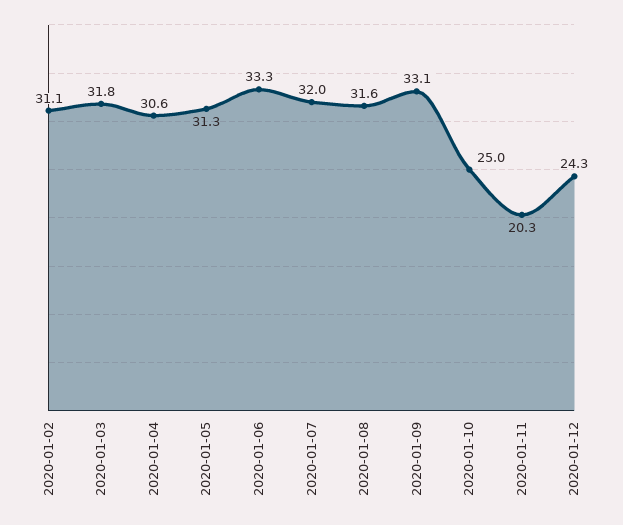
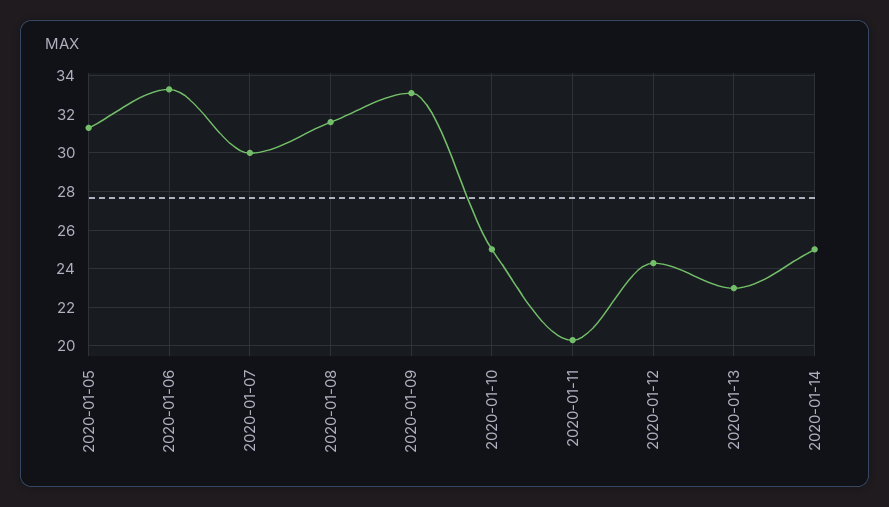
2020-01-02: 31.1 -> none
2020-01-03: 31.8 -> none
2020-01-04: 30.6 -> none
2020-01-07: 32 -> 30
2020-01-13: none -> 23
2020-01-14: none -> 25

